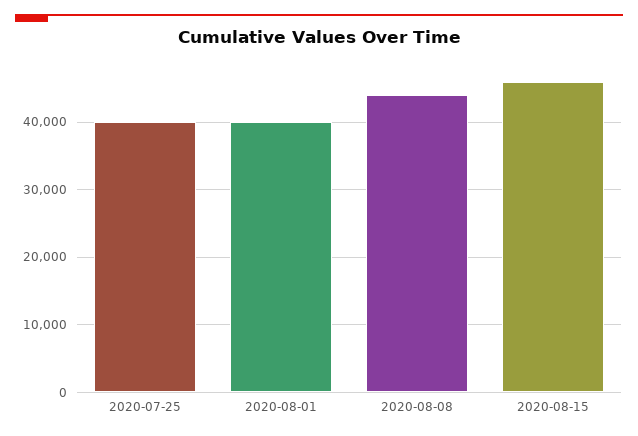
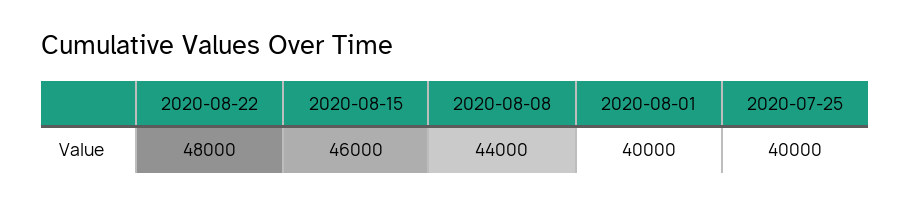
2020-08-22: none -> 48000

